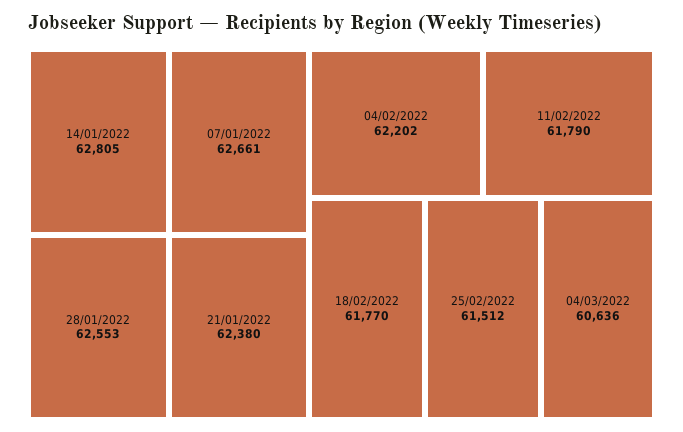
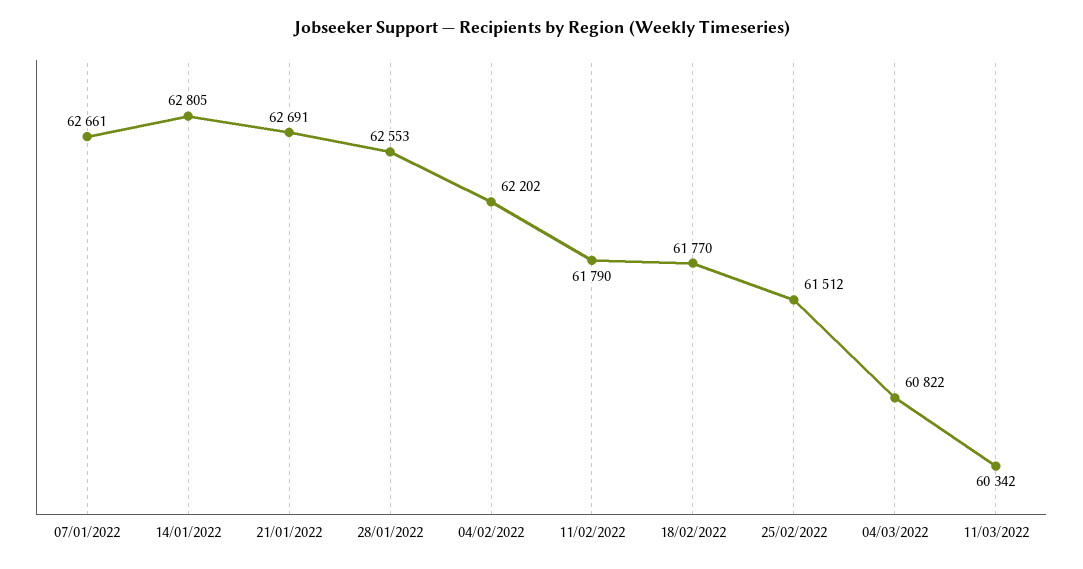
21/01/2022: 62380 -> 62691
04/03/2022: 60636 -> 60822
11/03/2022: none -> 60342

